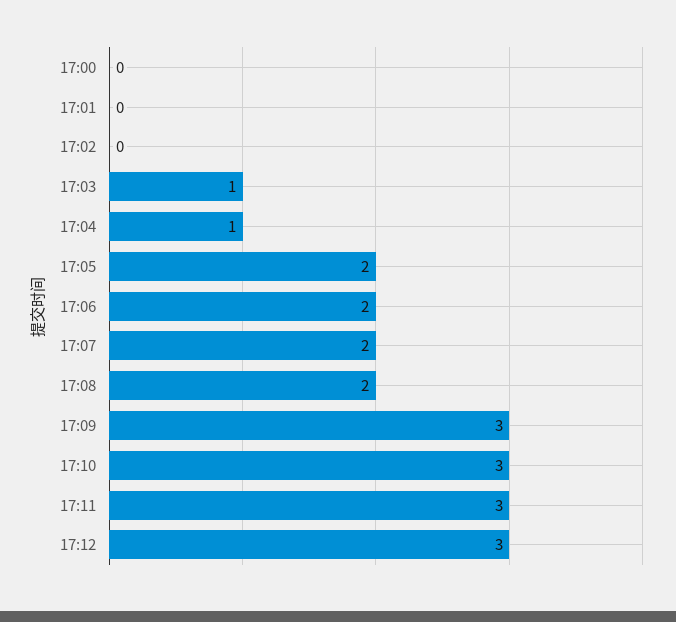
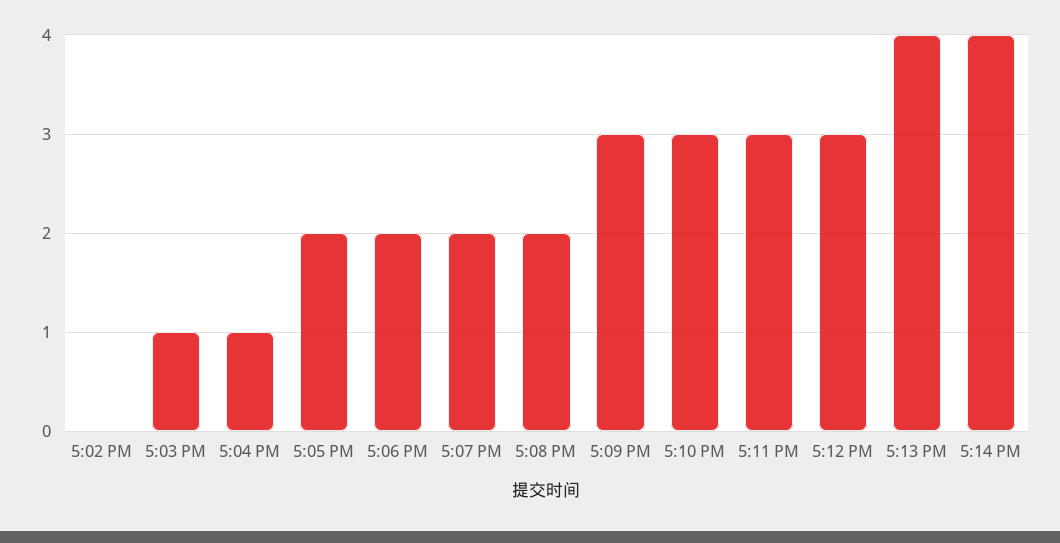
17:00: 0 -> none
17:01: 0 -> none
5:13 PM: none -> 4
5:14 PM: none -> 4

